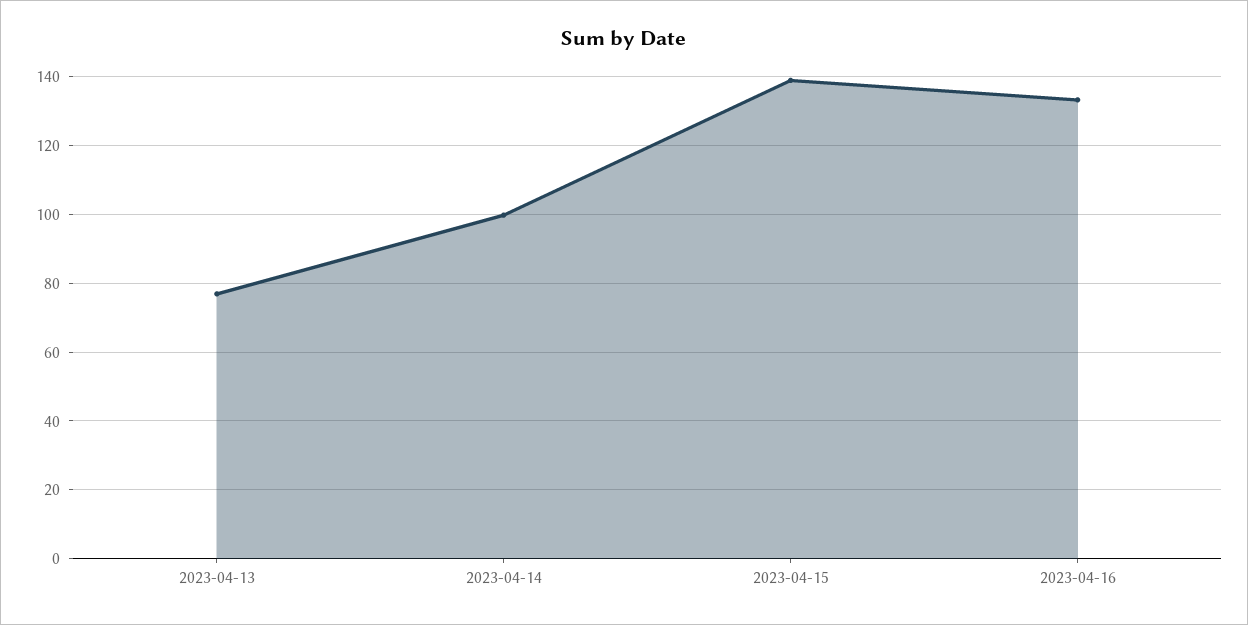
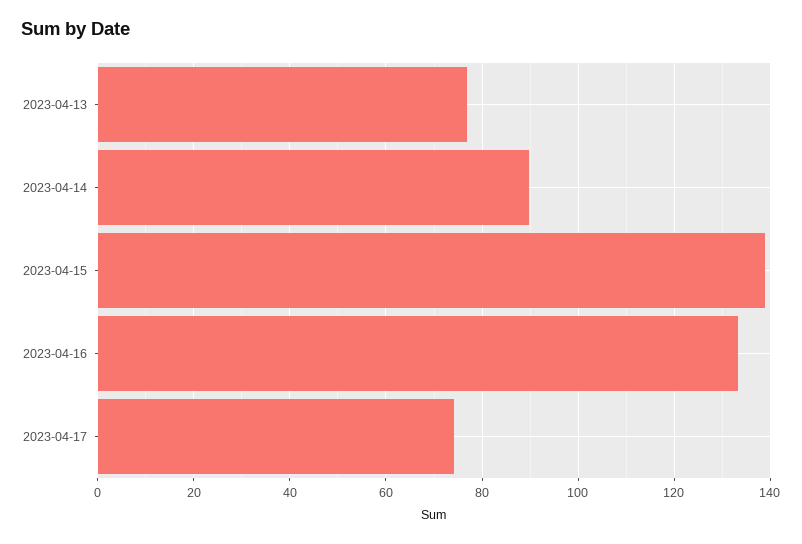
2023-04-14: 100 -> 90
2023-04-17: none -> 74

